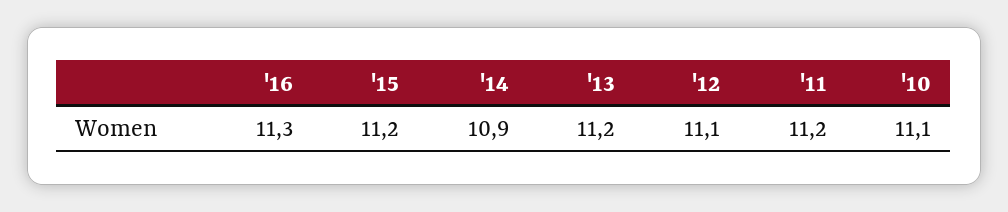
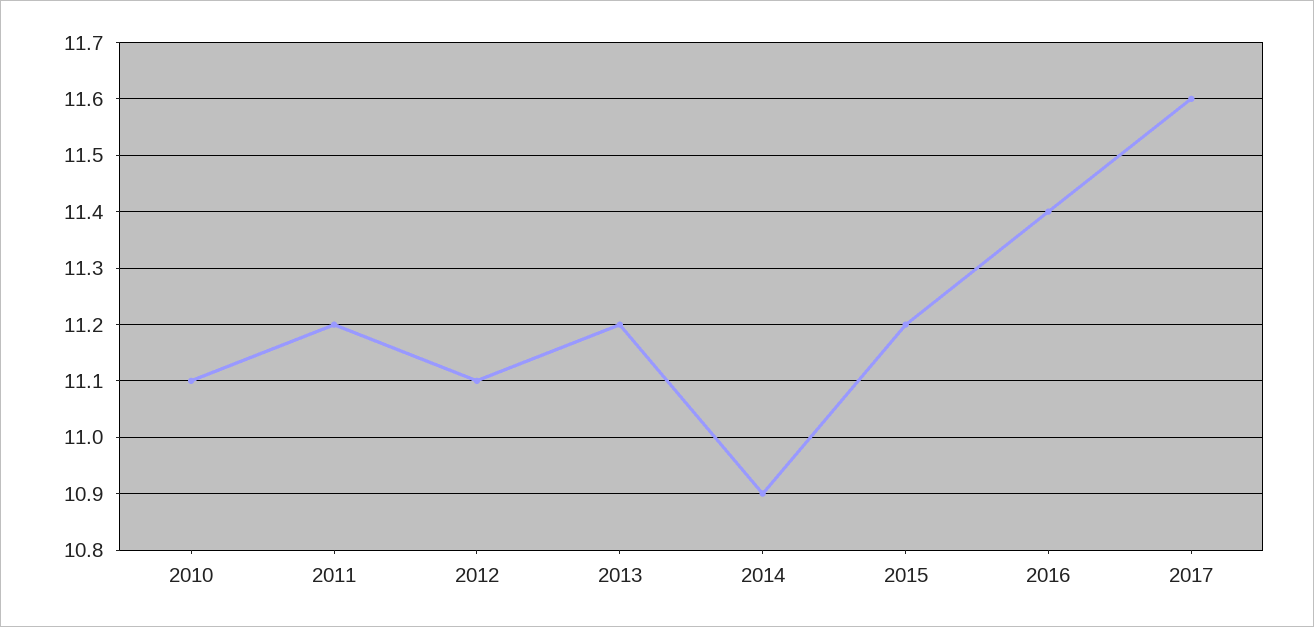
'16: 11.3 -> 11.4
2017: none -> 11.6

